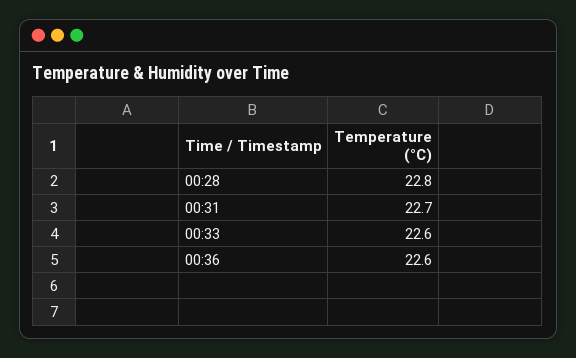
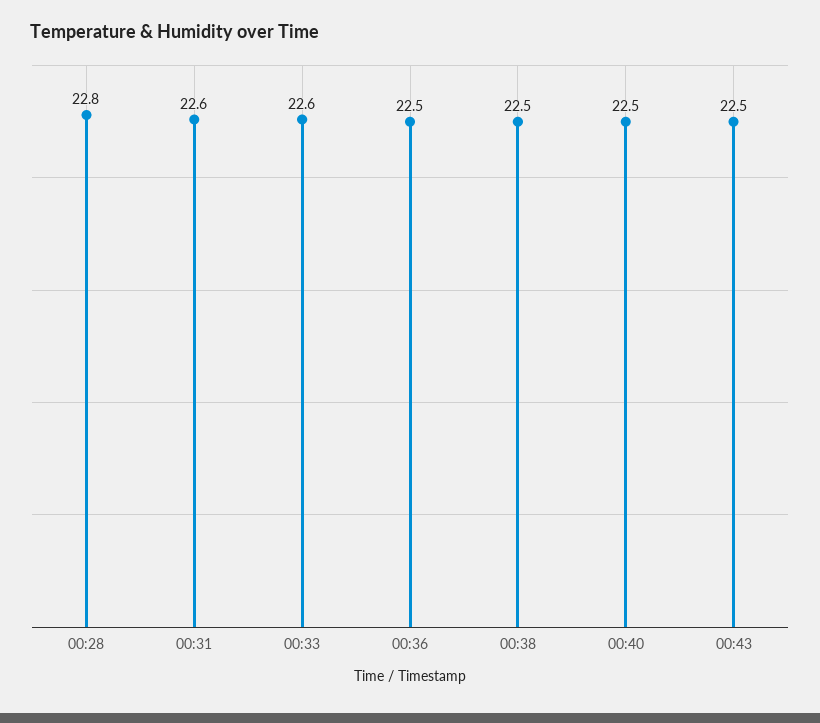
00:31: 22.7 -> 22.6
00:36: 22.6 -> 22.5
00:38: none -> 22.5
00:40: none -> 22.5
00:43: none -> 22.5

